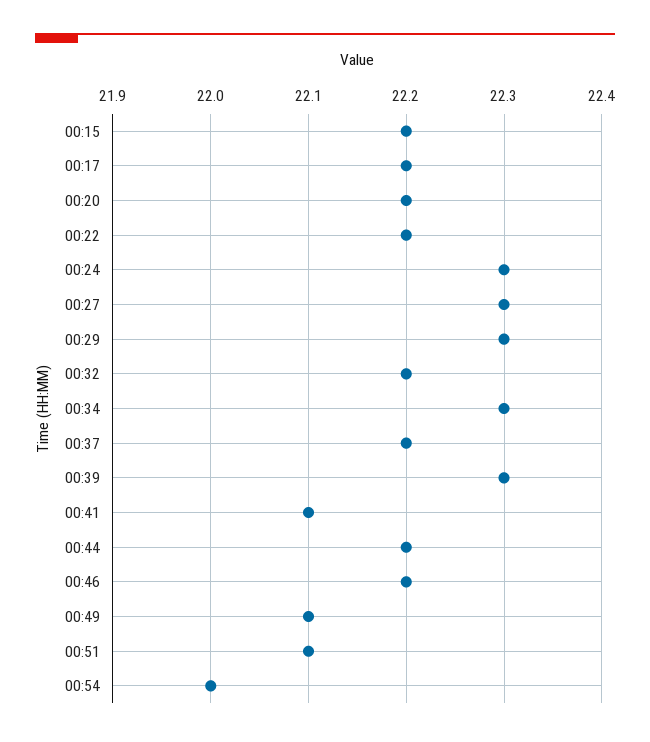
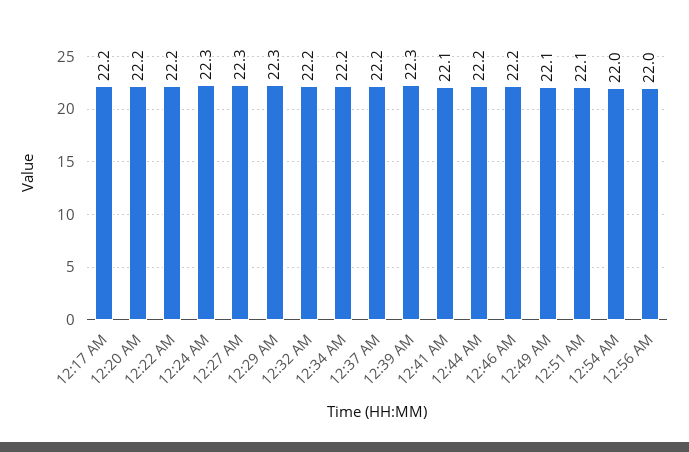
00:15: 22.2 -> none
00:34: 22.3 -> 22.2
12:56 AM: none -> 22

